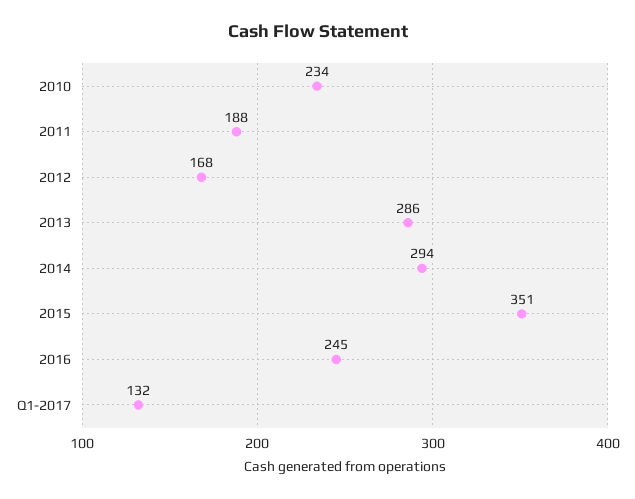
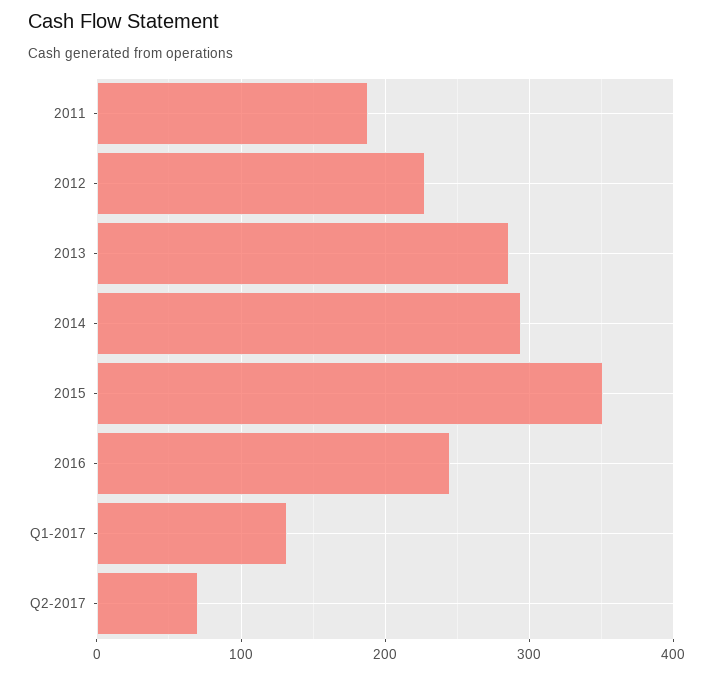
2010: 234 -> none
2012: 168 -> 230
Q2-2017: none -> 70

